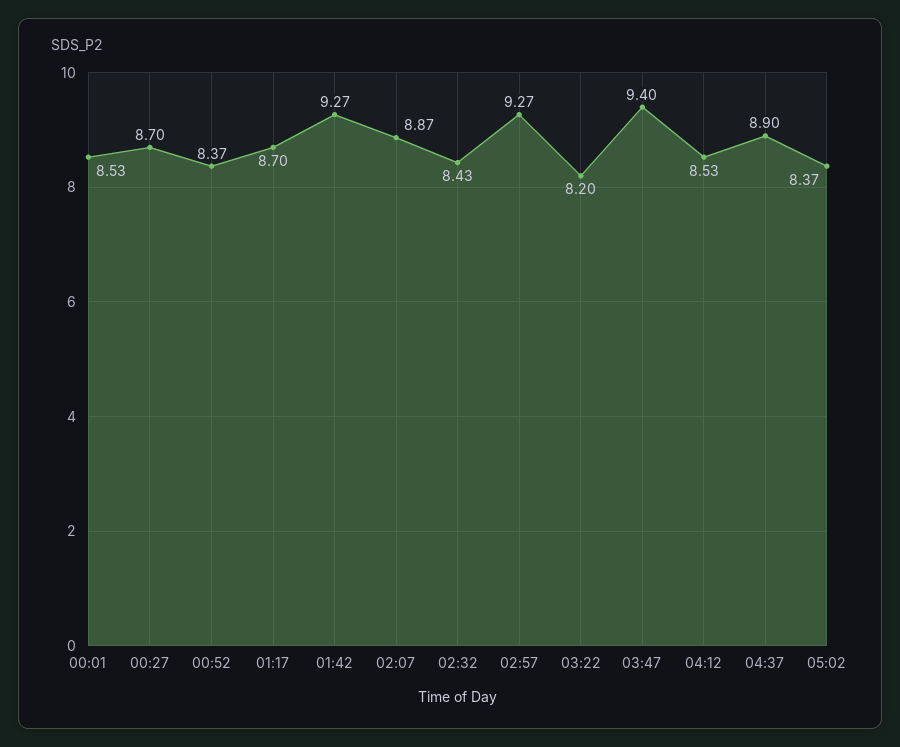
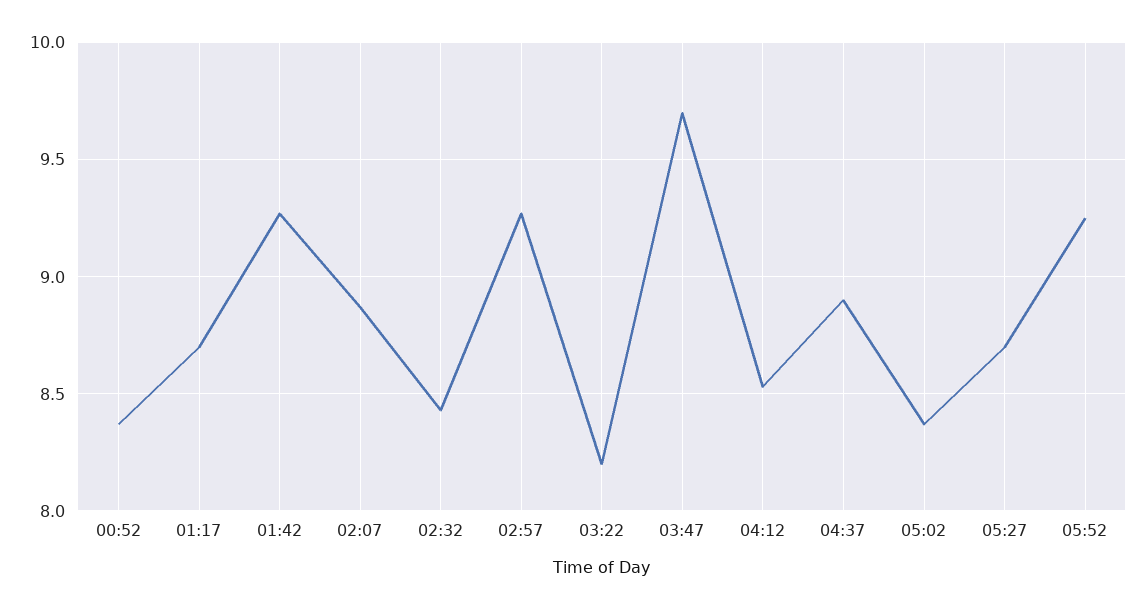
00:01: 8.53 -> none
00:27: 8.7 -> none
03:47: 9.4 -> 9.7
05:27: none -> 8.7
05:52: none -> 9.25

